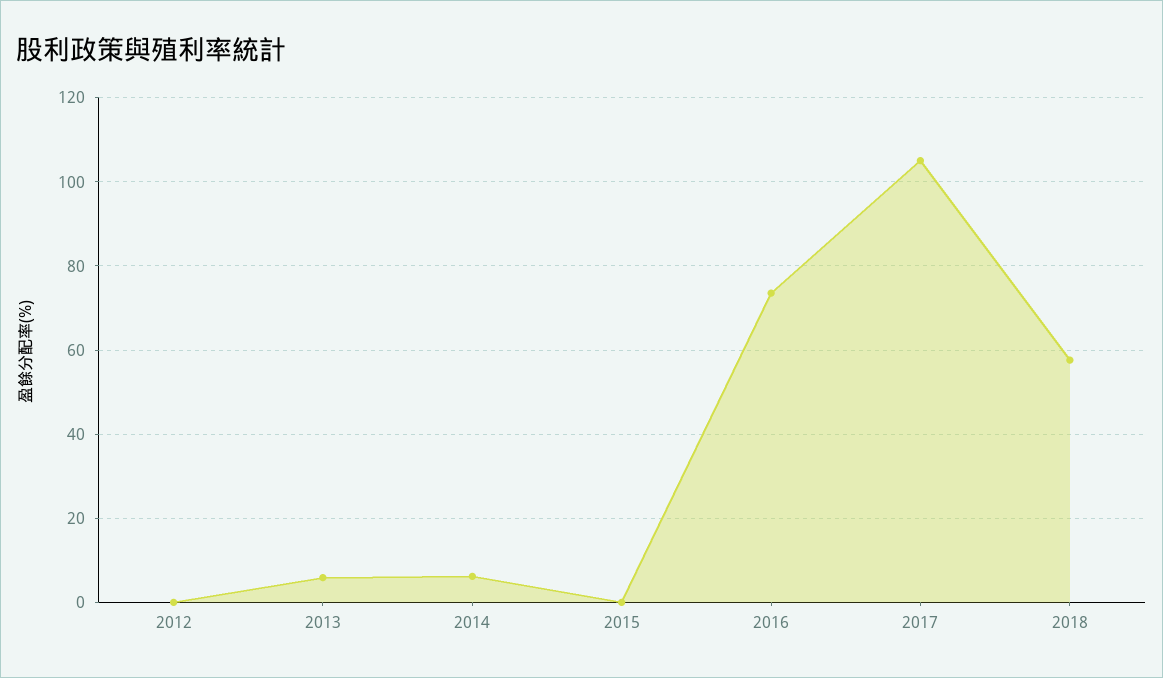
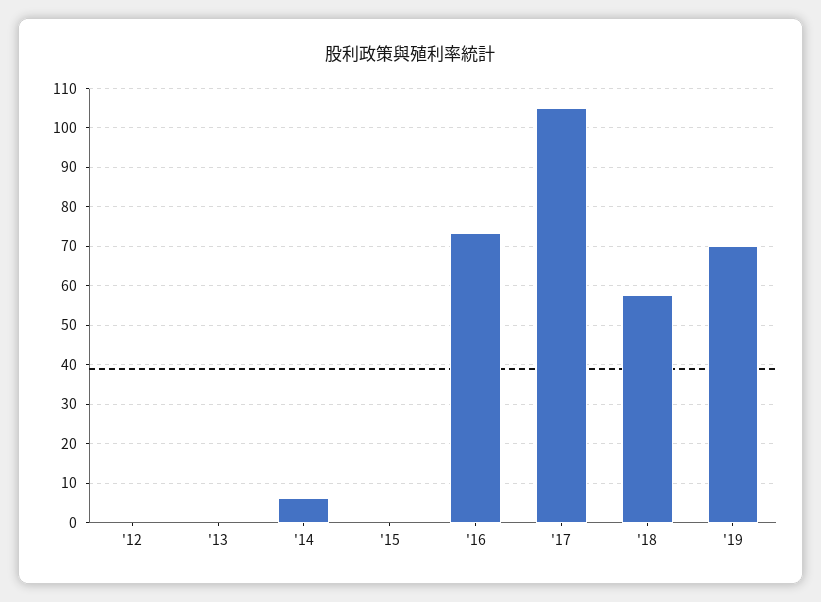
2013: 6 -> 0
'19: none -> 70

